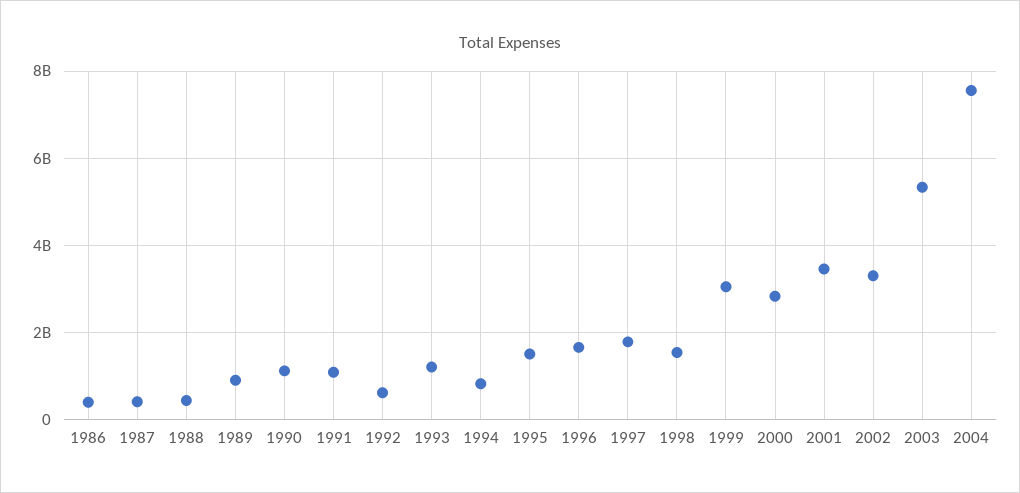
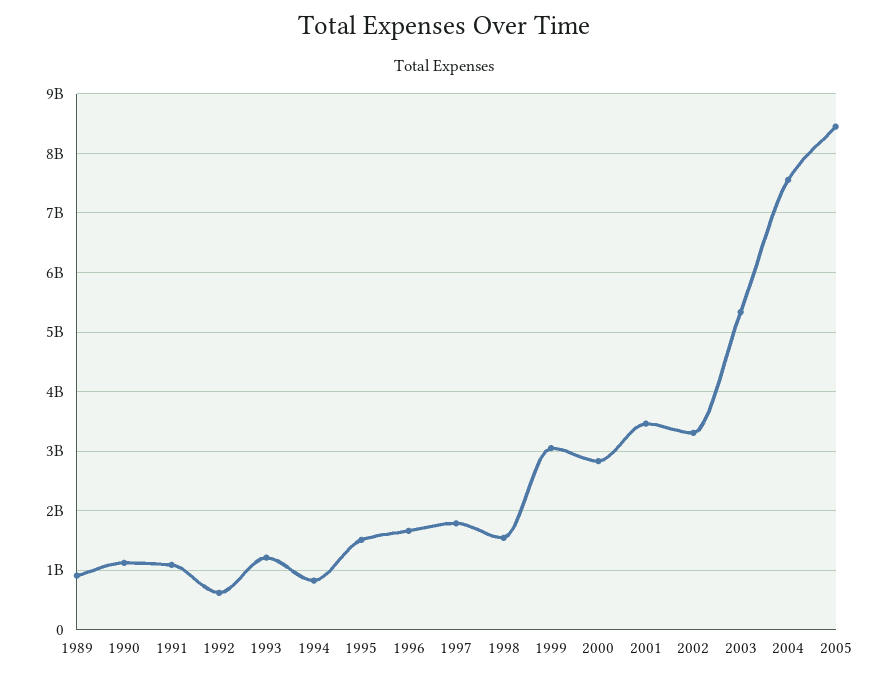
1986: 400000000 -> none
1987: 400000000 -> none
1988: 400000000 -> none
2005: none -> 8400000000

